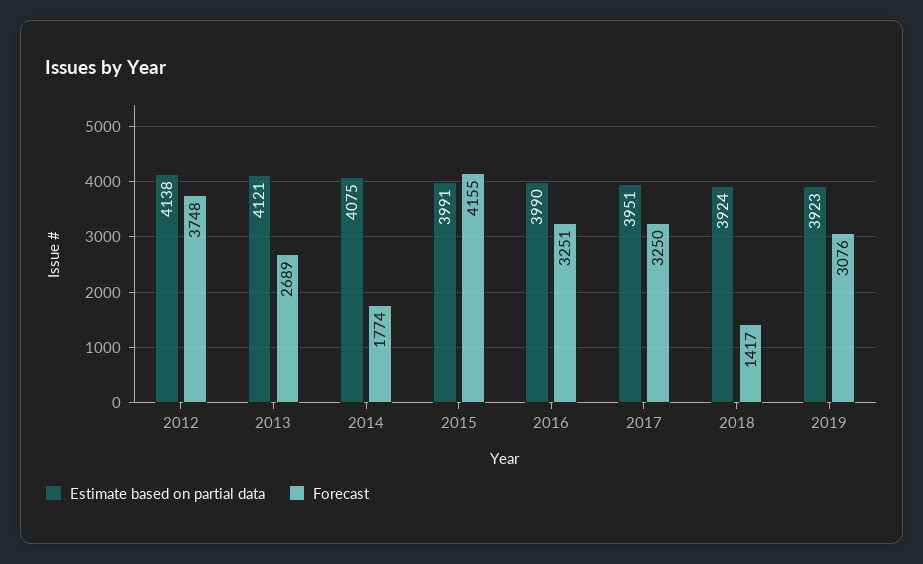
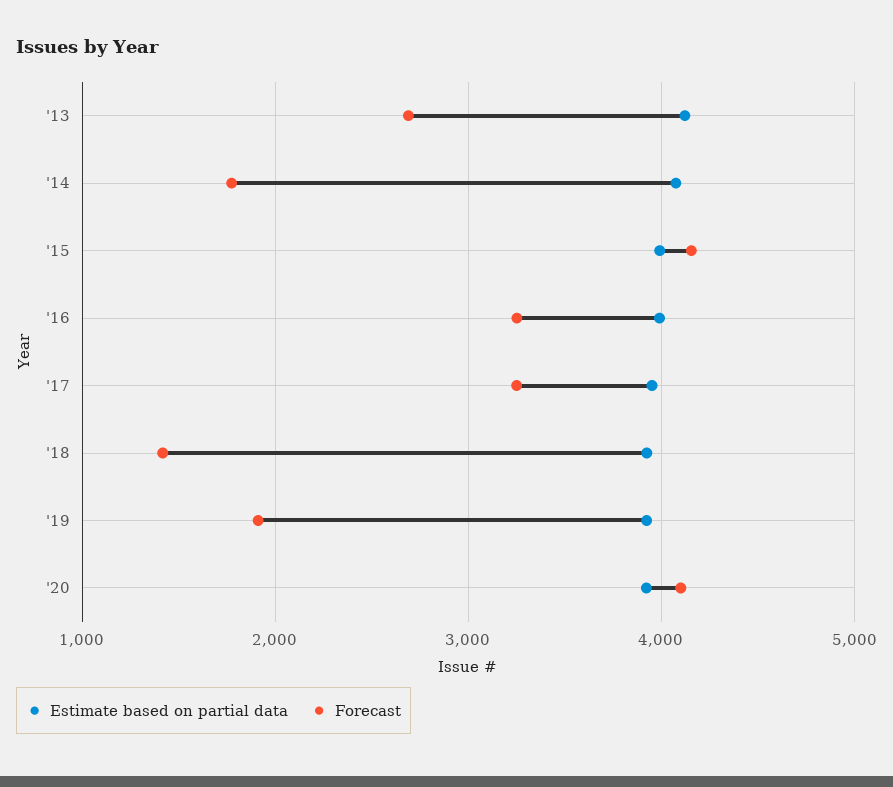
Estimate based on partial data, 2012: 4138 -> none
Forecast, 2012: 3748 -> none
Forecast, 2019: 3076 -> 1900
Estimate based on partial data, '20: none -> 3900
Forecast, '20: none -> 4100

